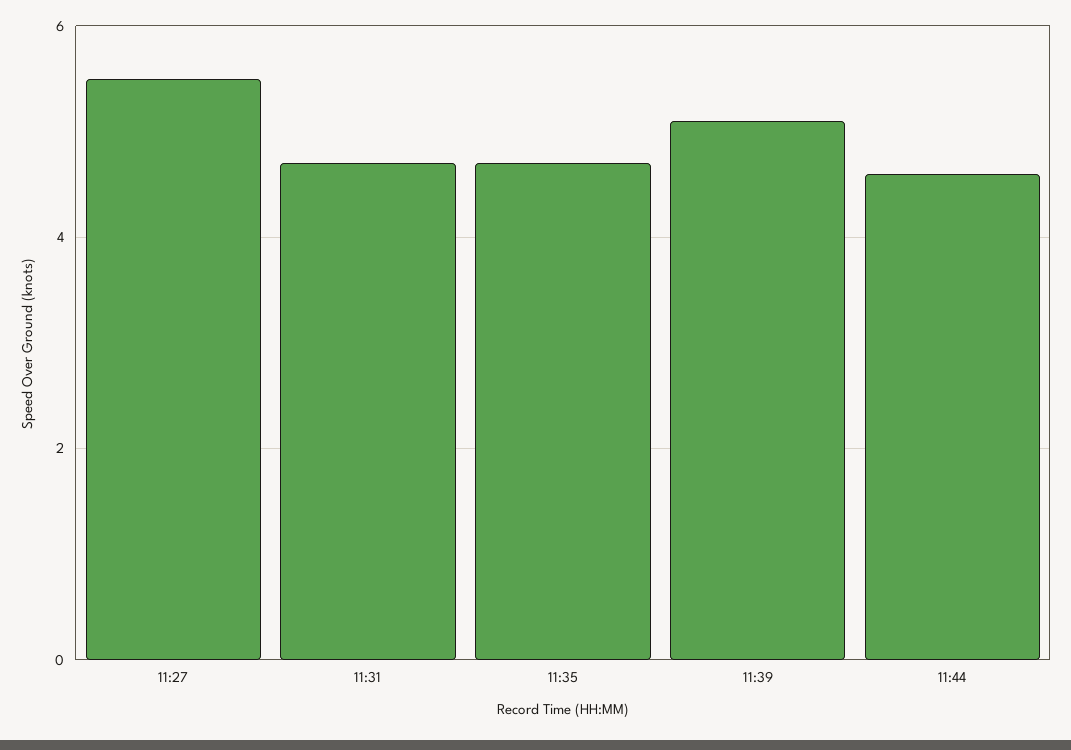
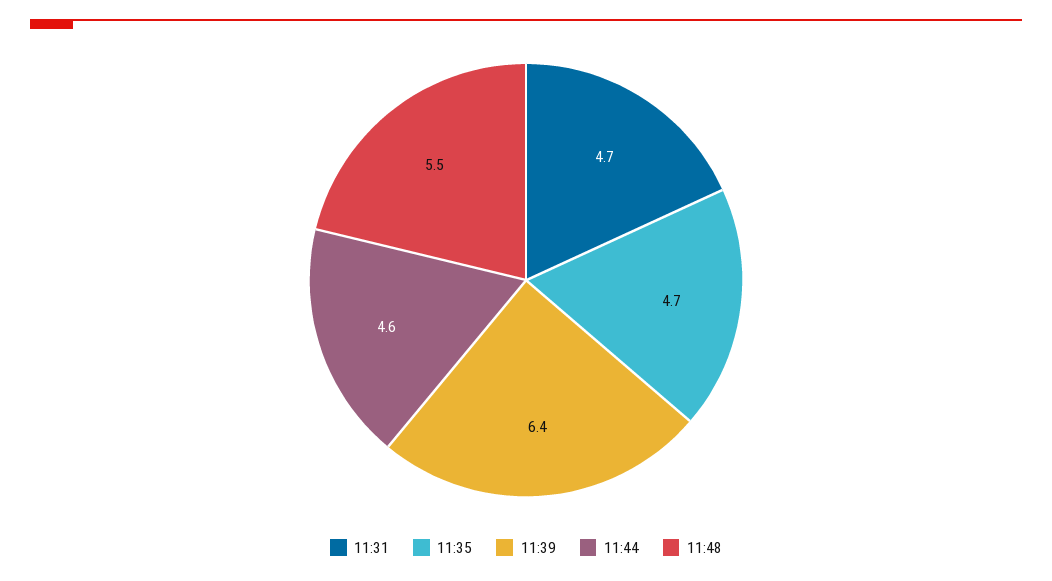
11:27: 5.5 -> none
11:39: 5 -> 6.4
11:48: none -> 5.5

